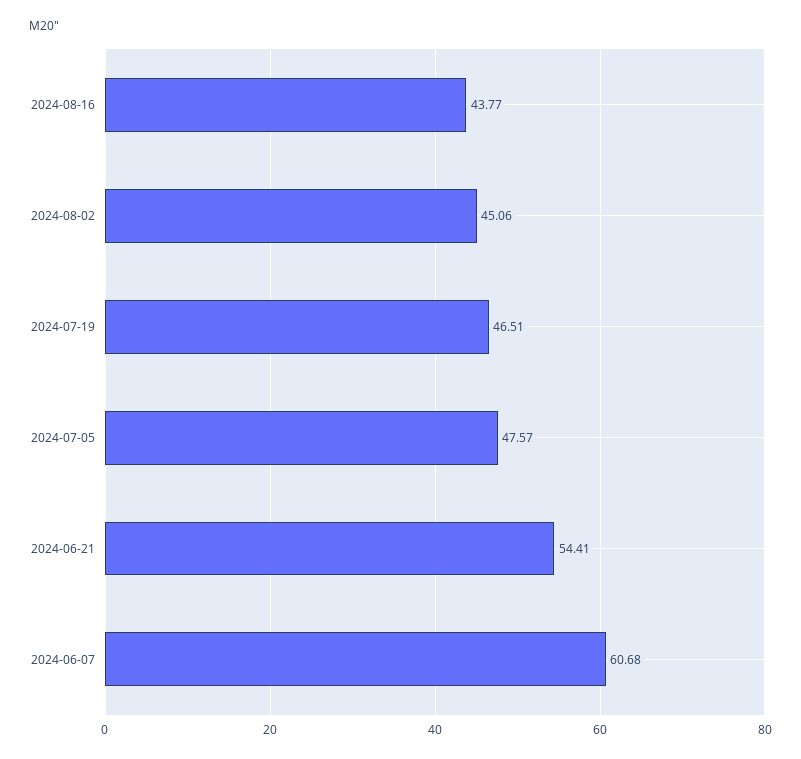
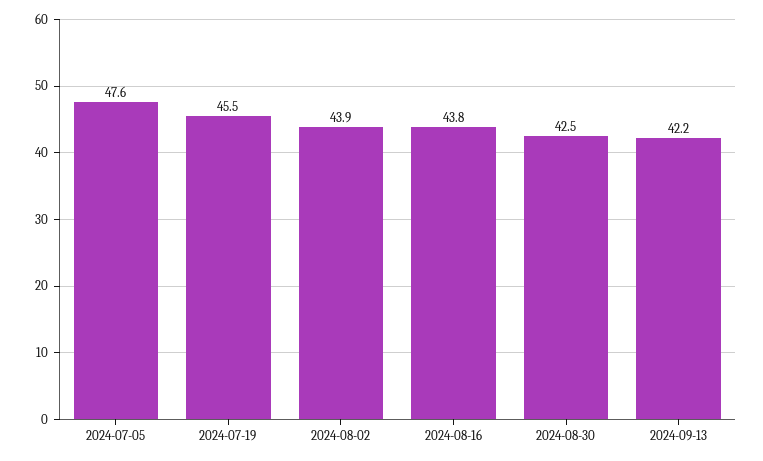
2024-08-02: 45.06 -> 43.9
2024-07-19: 46.51 -> 45.5
2024-06-21: 54.41 -> none
2024-06-07: 60.68 -> none
2024-08-30: none -> 42.5
2024-09-13: none -> 42.2

